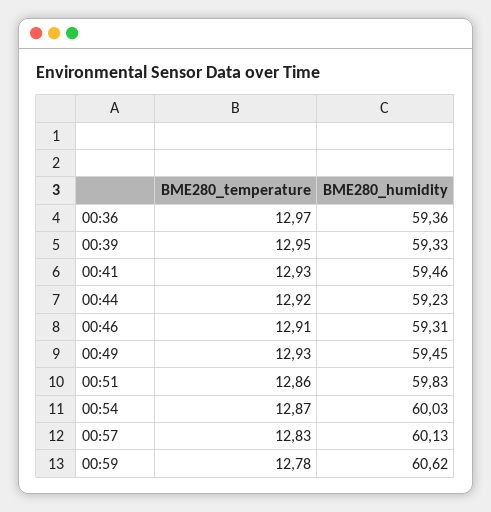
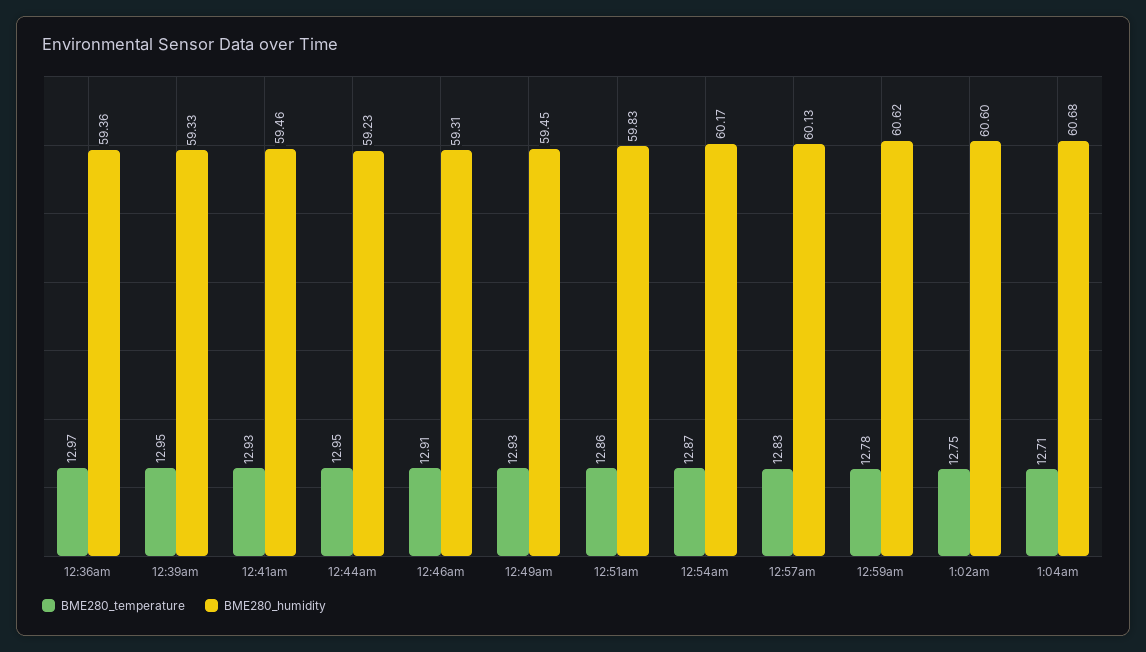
BME280_temperature, 00:44: 12.92 -> 12.95
BME280_humidity, 00:54: 60.03 -> 60.17
BME280_temperature, 1:02am: none -> 12.75
BME280_humidity, 1:02am: none -> 60.6
BME280_temperature, 1:04am: none -> 12.71
BME280_humidity, 1:04am: none -> 60.68

